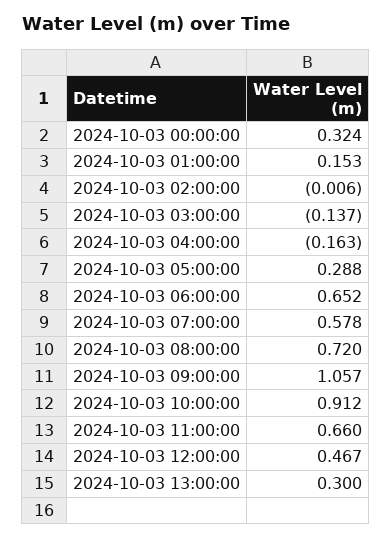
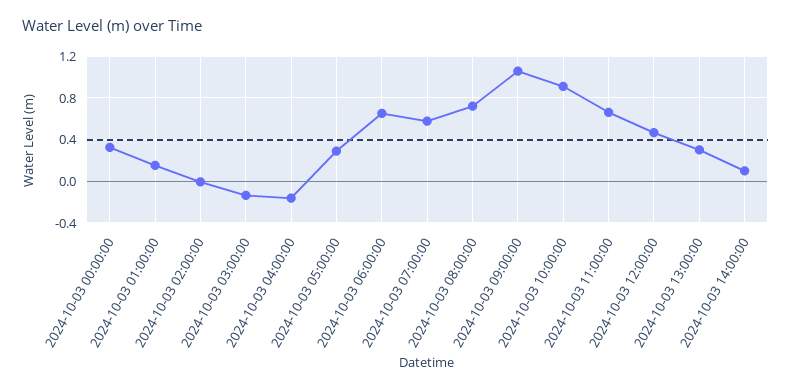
2024-10-03 14:00:00: none -> 0.1

